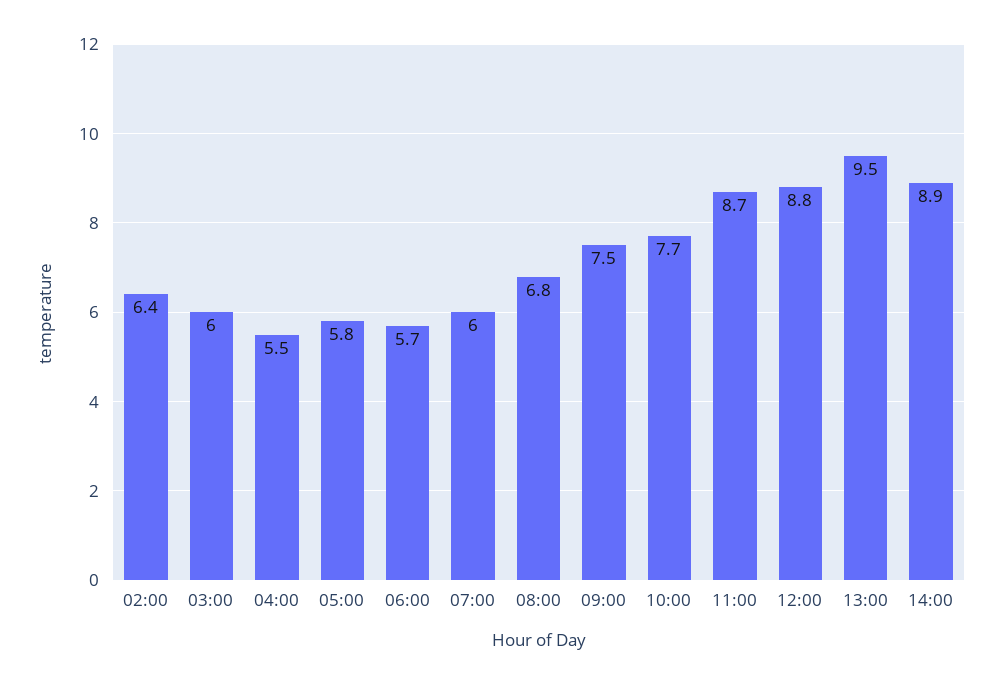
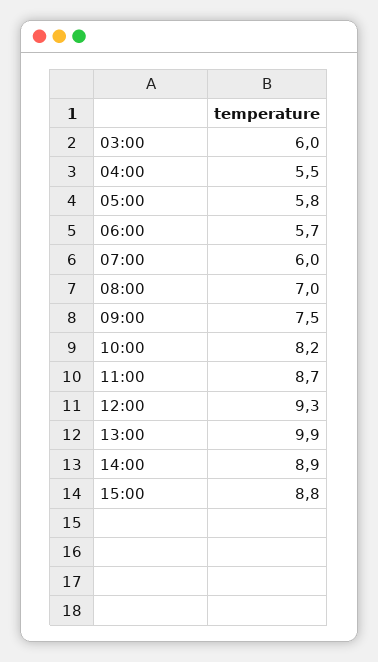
02:00: 6.4 -> none
08:00: 6.8 -> 7
10:00: 7.7 -> 8.2
12:00: 8.8 -> 9.3
13:00: 9.5 -> 9.9
15:00: none -> 8.8

